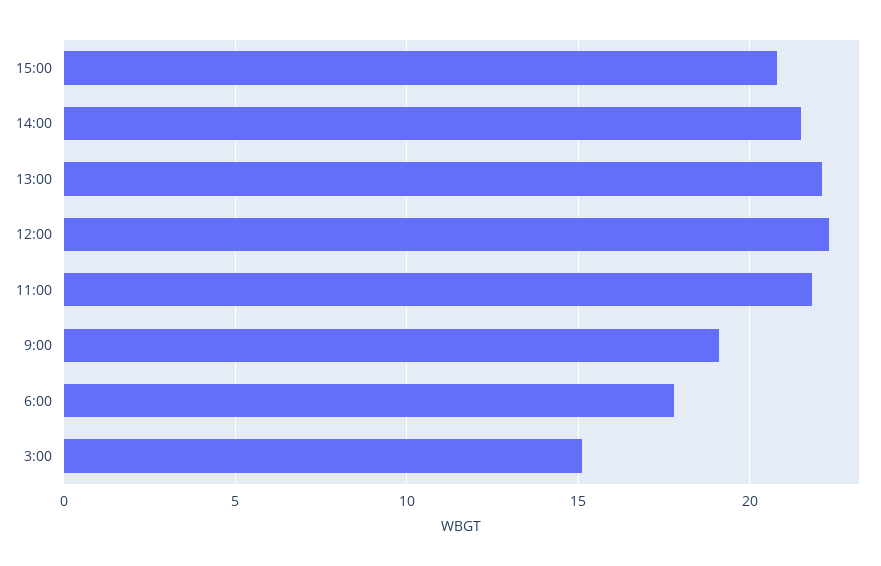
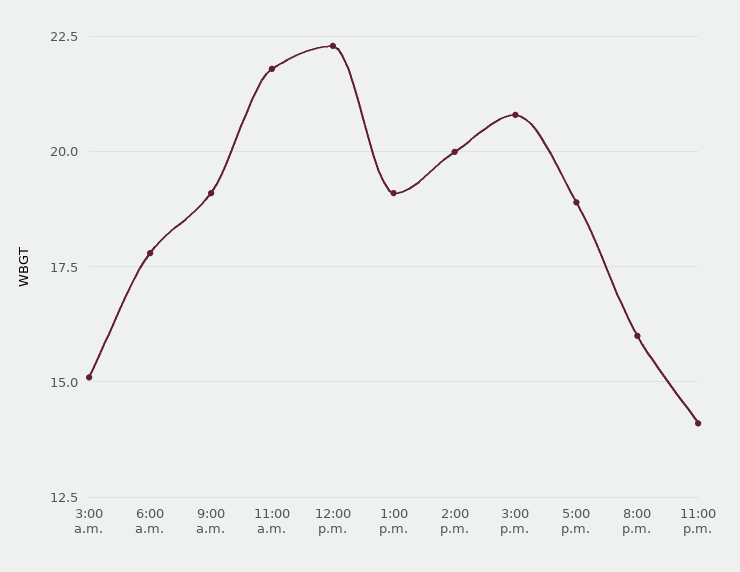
14:00: 21.5 -> 20
13:00: 22 -> 19
5:00 p.m.: none -> 19
8:00 p.m.: none -> 16
11:00 p.m.: none -> 14

